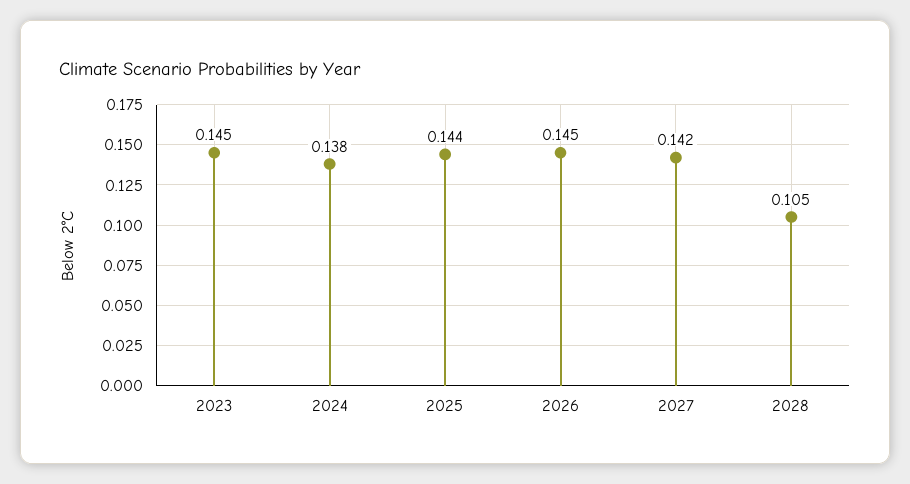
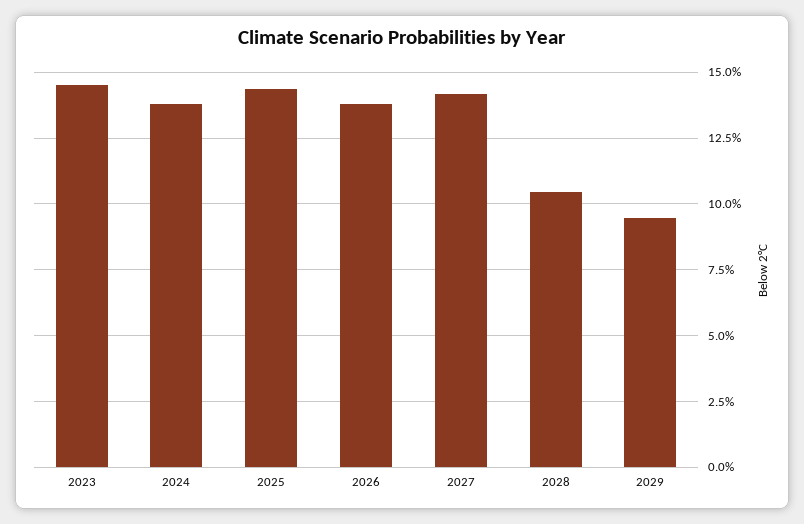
2026: 0.145 -> 0.1375
2029: none -> 0.095

